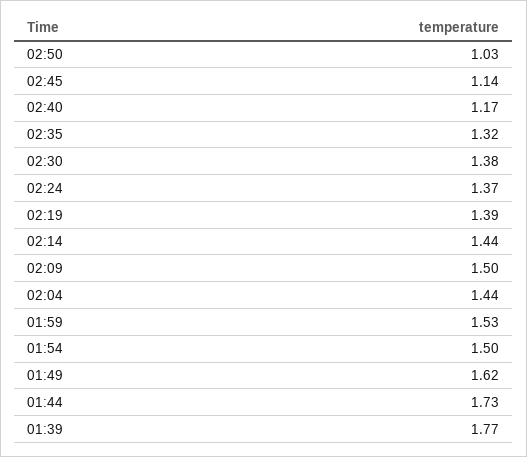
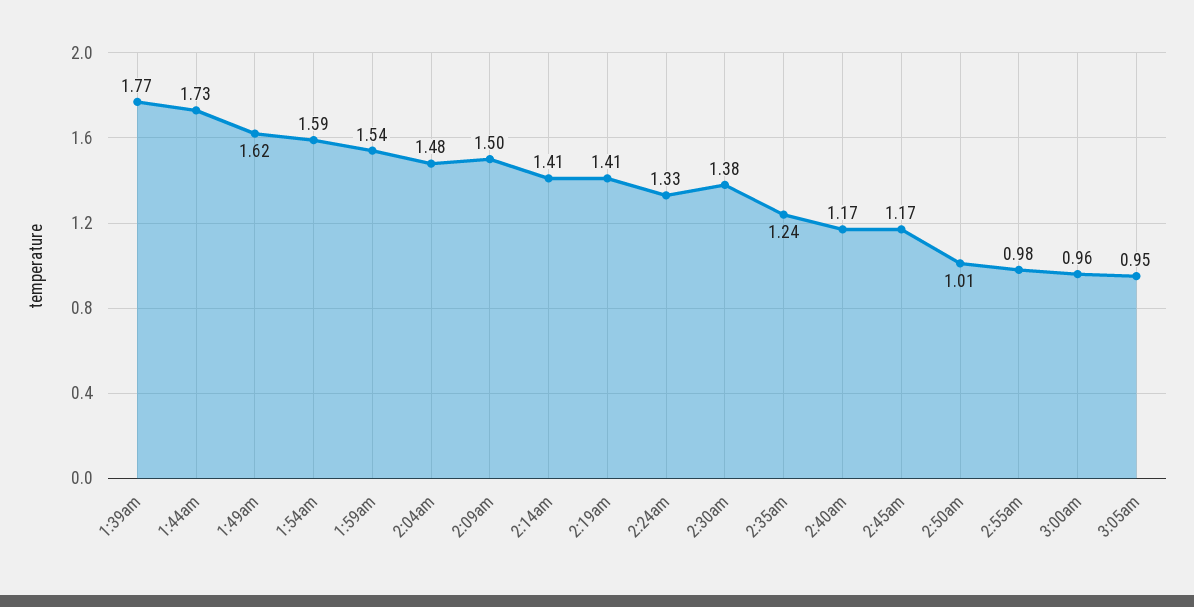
02:50: 1.03 -> 1.01
02:45: 1.14 -> 1.17
02:35: 1.32 -> 1.24
02:24: 1.37 -> 1.33
02:19: 1.39 -> 1.41
02:14: 1.44 -> 1.41
02:04: 1.44 -> 1.48
01:59: 1.53 -> 1.54
01:54: 1.5 -> 1.59
2:55am: none -> 0.98
3:00am: none -> 0.96
3:05am: none -> 0.95

